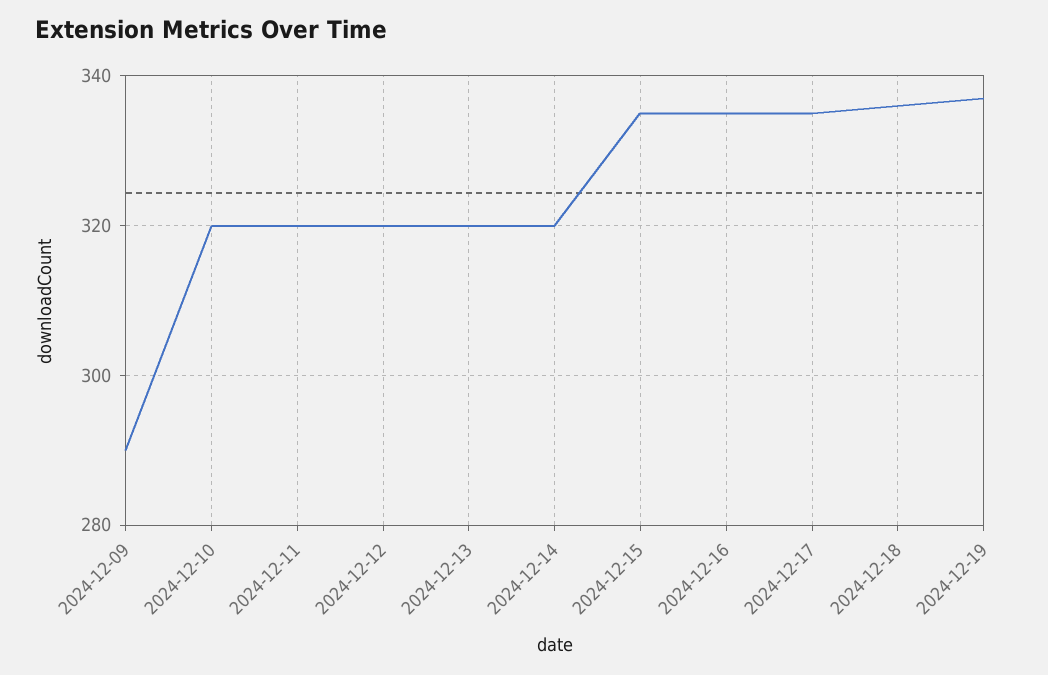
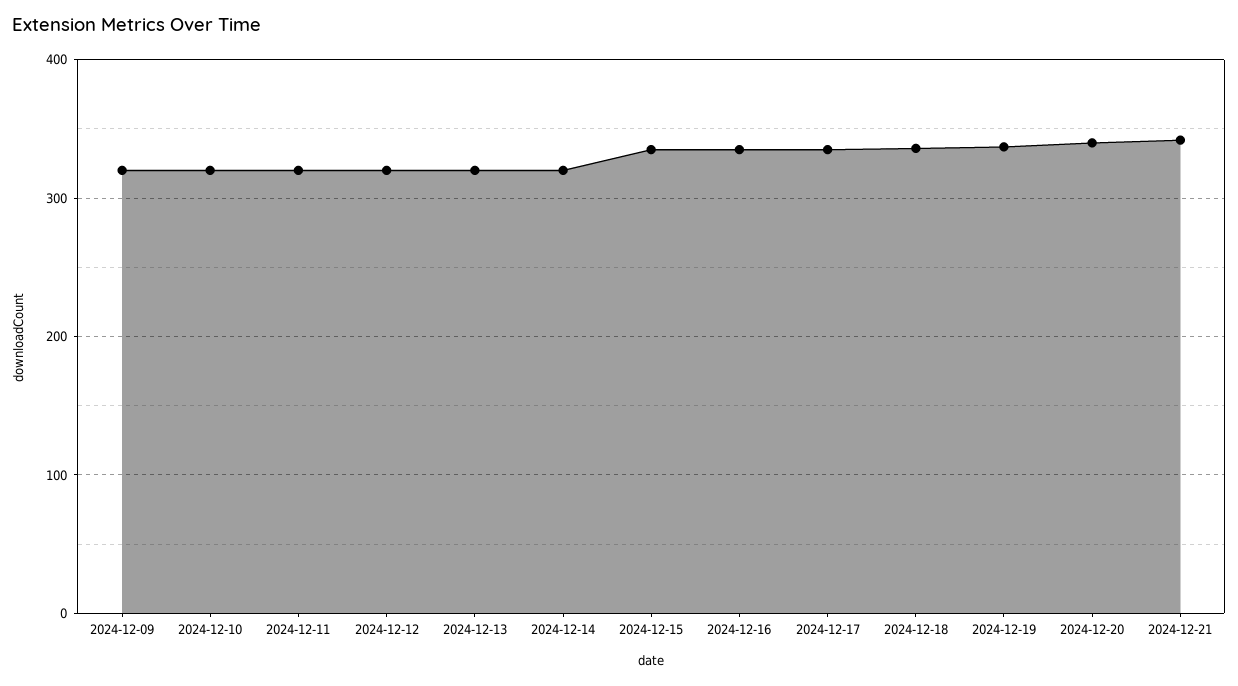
2024-12-09: 290 -> 320
2024-12-20: none -> 340
2024-12-21: none -> 340

